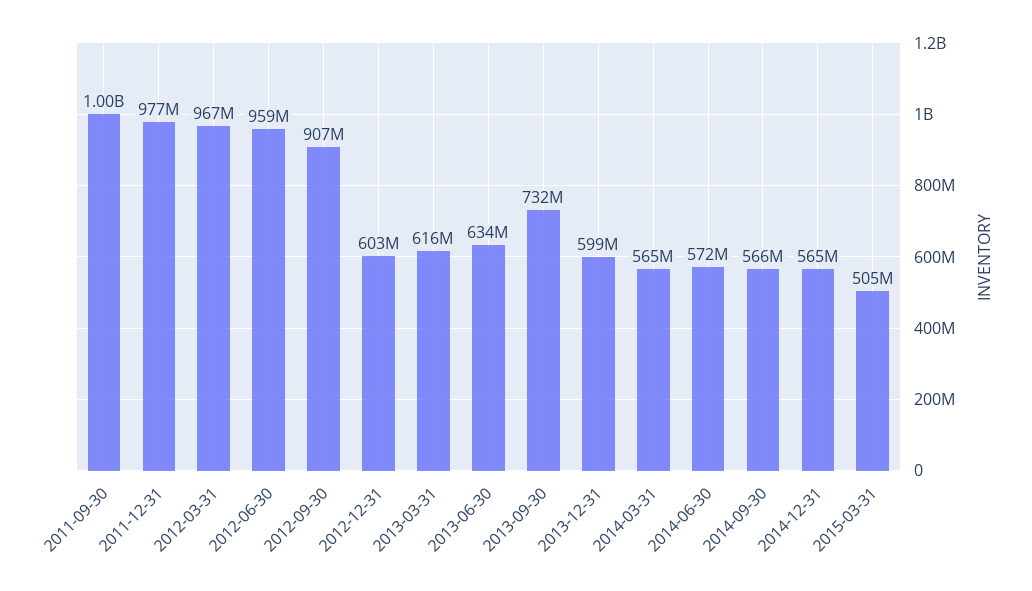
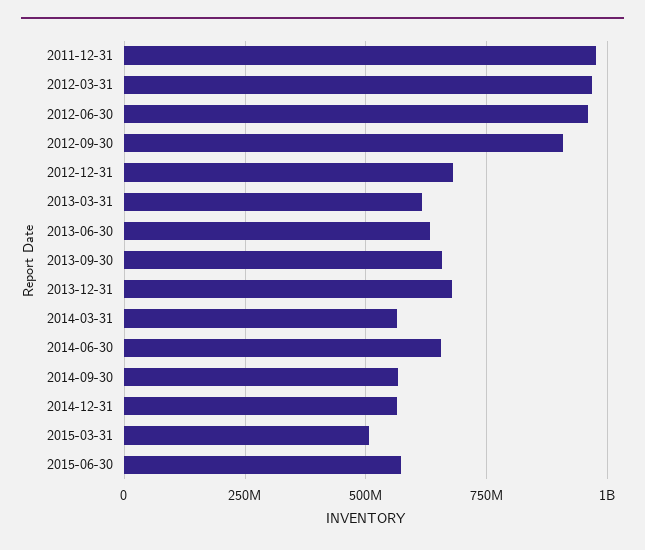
2011-09-30: 1000000000 -> none
2012-12-31: 603000000 -> 675000000
2013-09-30: 732000000 -> 650000000
2013-12-31: 599000000 -> 675000000
2014-06-30: 572000000 -> 650000000
2015-06-30: none -> 575000000

